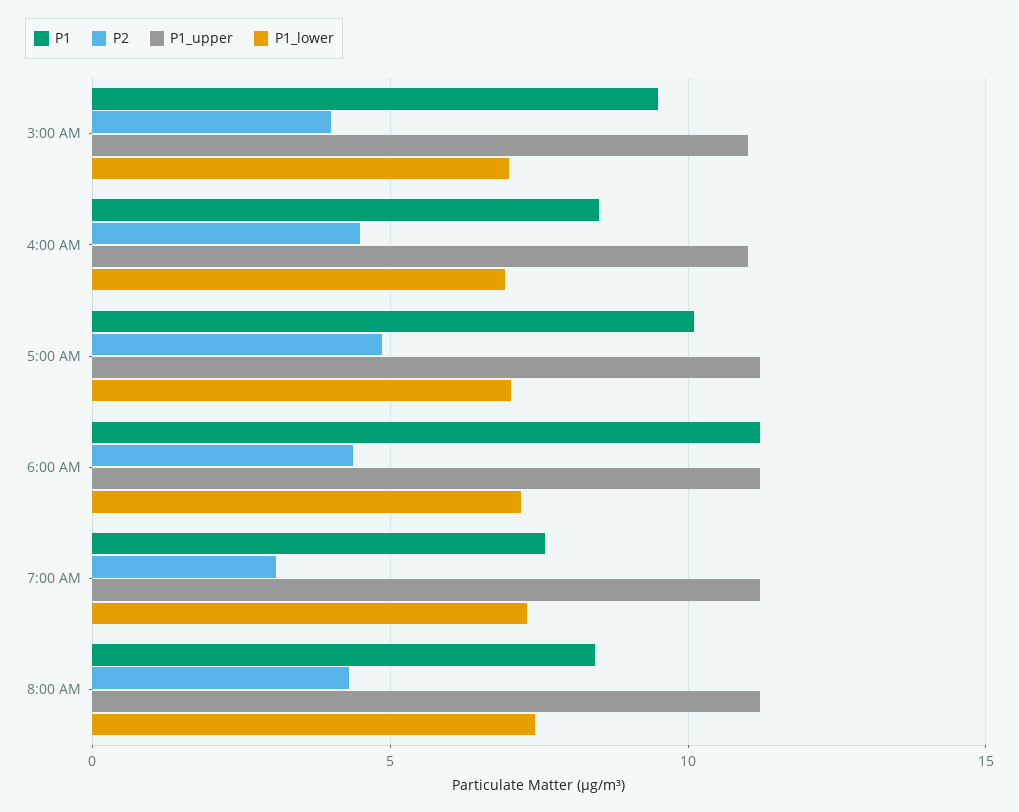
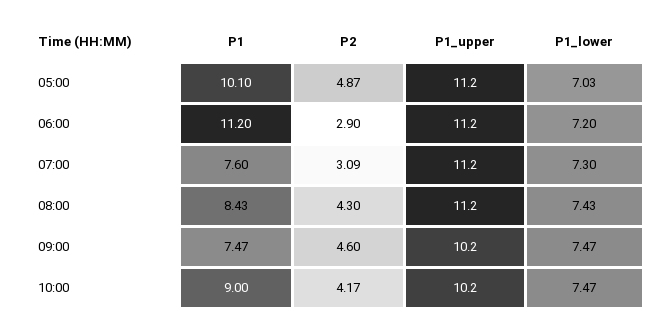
P1, 3:00 AM: 9.5 -> none
P2, 3:00 AM: 4 -> none
P1_upper, 3:00 AM: 11 -> none
P1_lower, 3:00 AM: 7 -> none
P1, 4:00 AM: 8.5 -> none
P2, 4:00 AM: 4.5 -> none
P1_upper, 4:00 AM: 11 -> none
P1_lower, 4:00 AM: 7 -> none
P2, 6:00 AM: 4.5 -> 2.9
P1, 09:00: none -> 7.47
P2, 09:00: none -> 4.6
P1_upper, 09:00: none -> 10.2
P1_lower, 09:00: none -> 7.47
P1, 10:00: none -> 9
P2, 10:00: none -> 4.17
P1_upper, 10:00: none -> 10.2
P1_lower, 10:00: none -> 7.47

